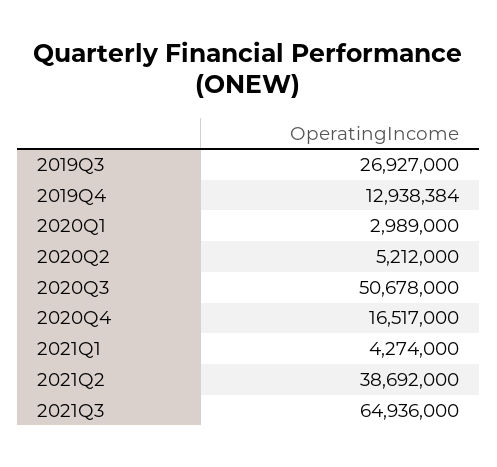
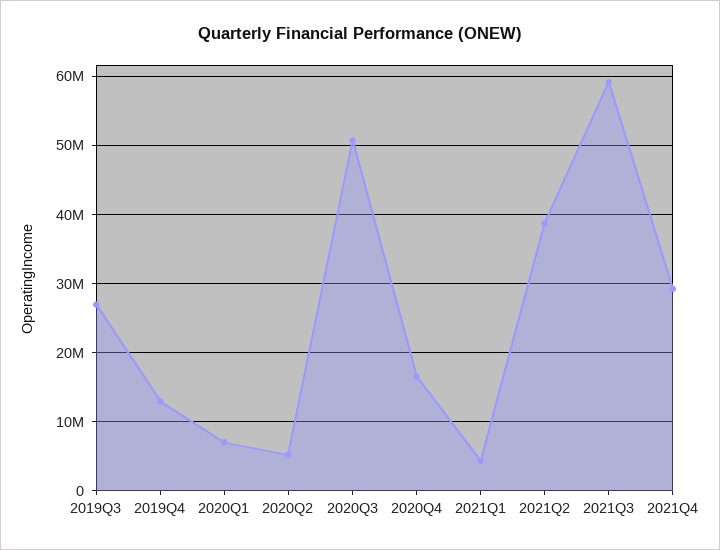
2020Q1: 2989000 -> 7000000
2021Q3: 64936000 -> 59000000
2021Q4: none -> 29000000

